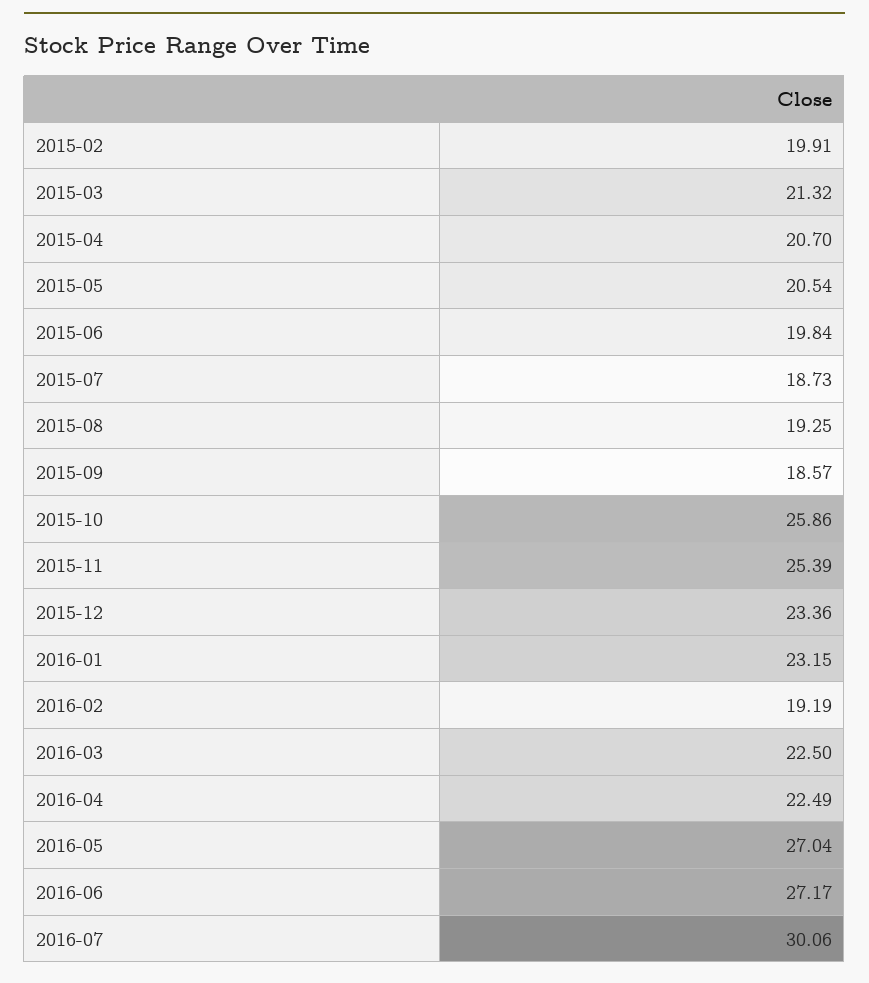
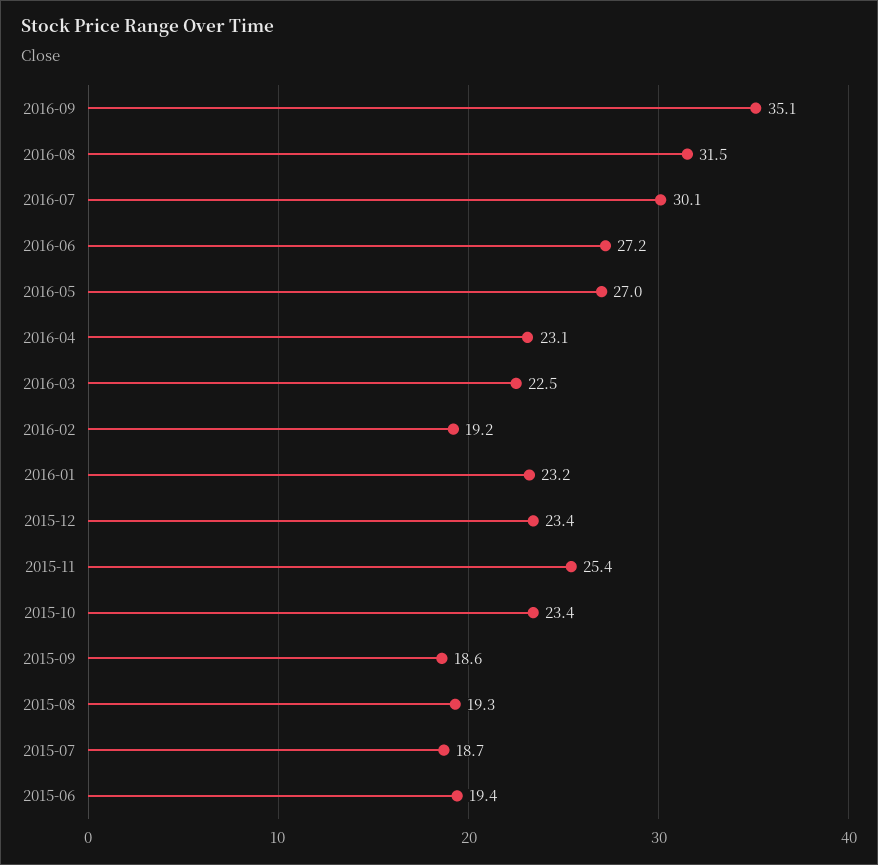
2015-02: 19.91 -> none
2015-03: 21.32 -> none
2015-04: 20.7 -> none
2015-05: 20.54 -> none
2015-06: 19.84 -> 19.4
2015-10: 25.86 -> 23.4
2016-04: 22.49 -> 23.1
2016-09: none -> 35.1
2016-08: none -> 31.5

